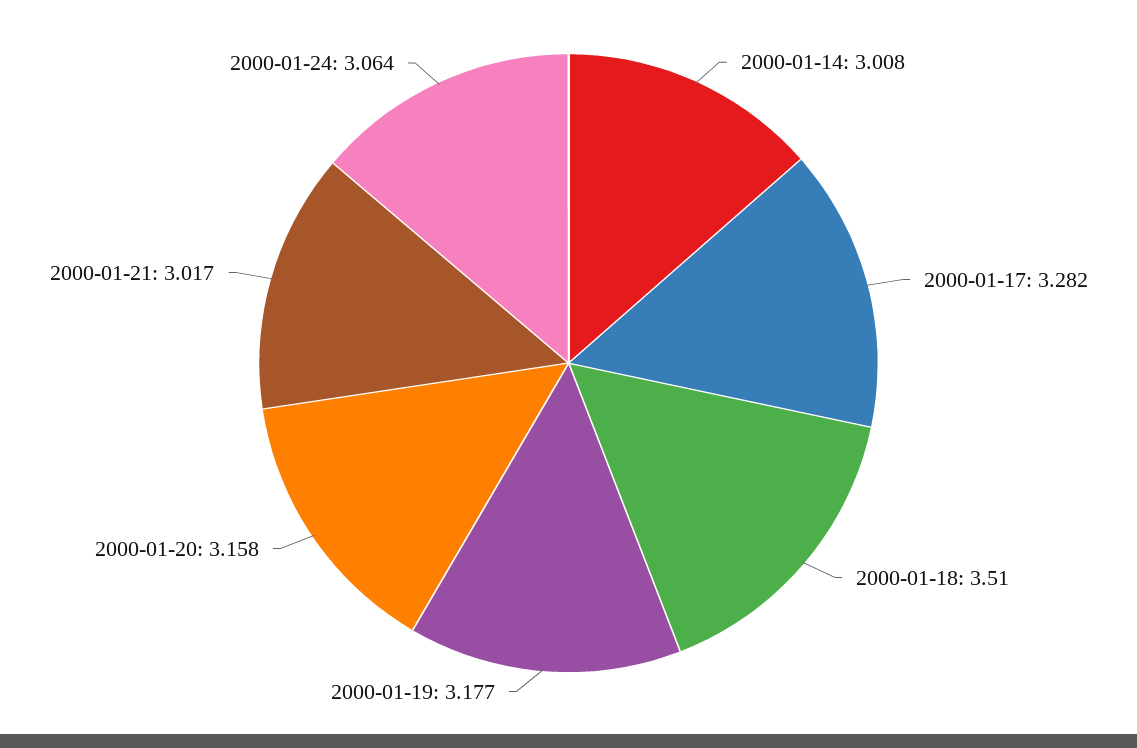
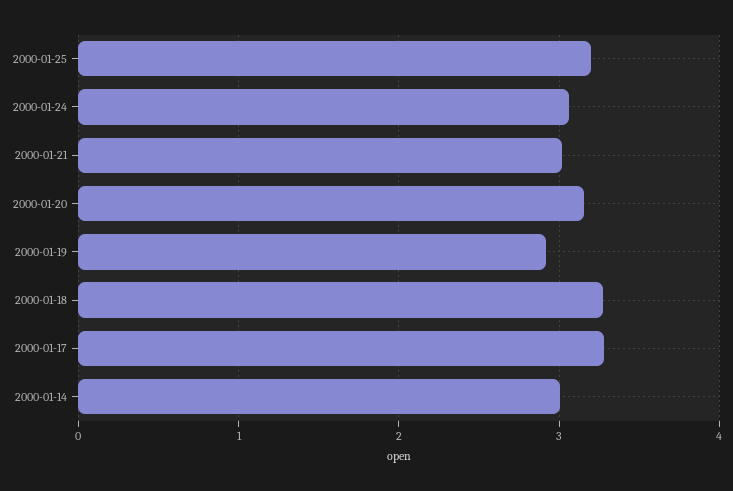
2000-01-18: 3.51 -> 3.3
2000-01-19: 3.177 -> 2.9
2000-01-25: none -> 3.2

